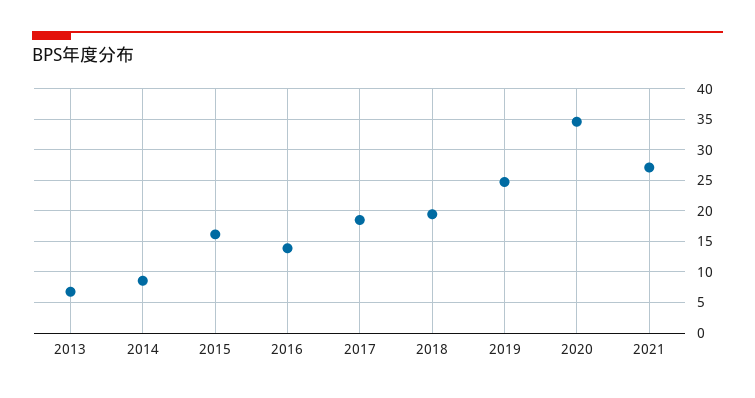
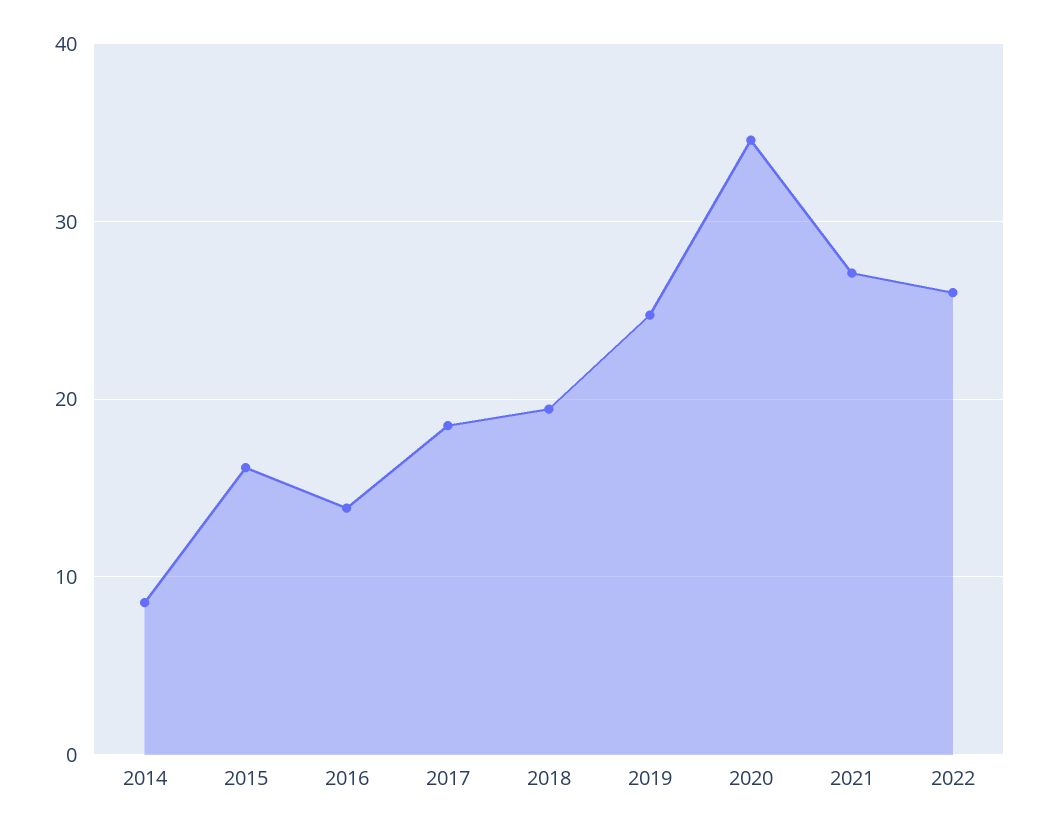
2013: 7 -> none
2022: none -> 26

